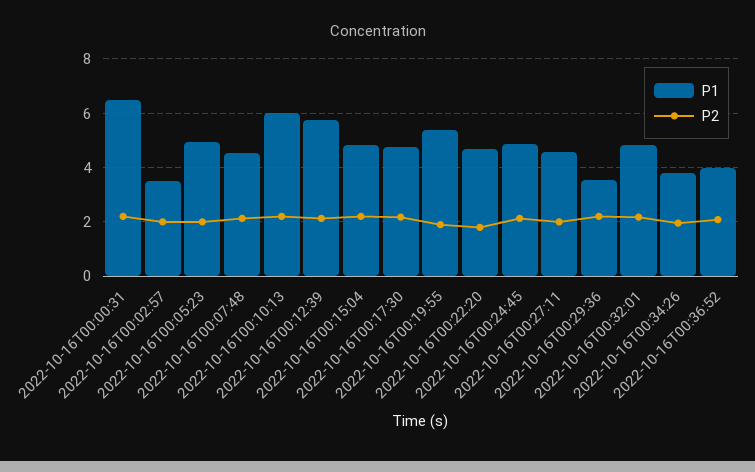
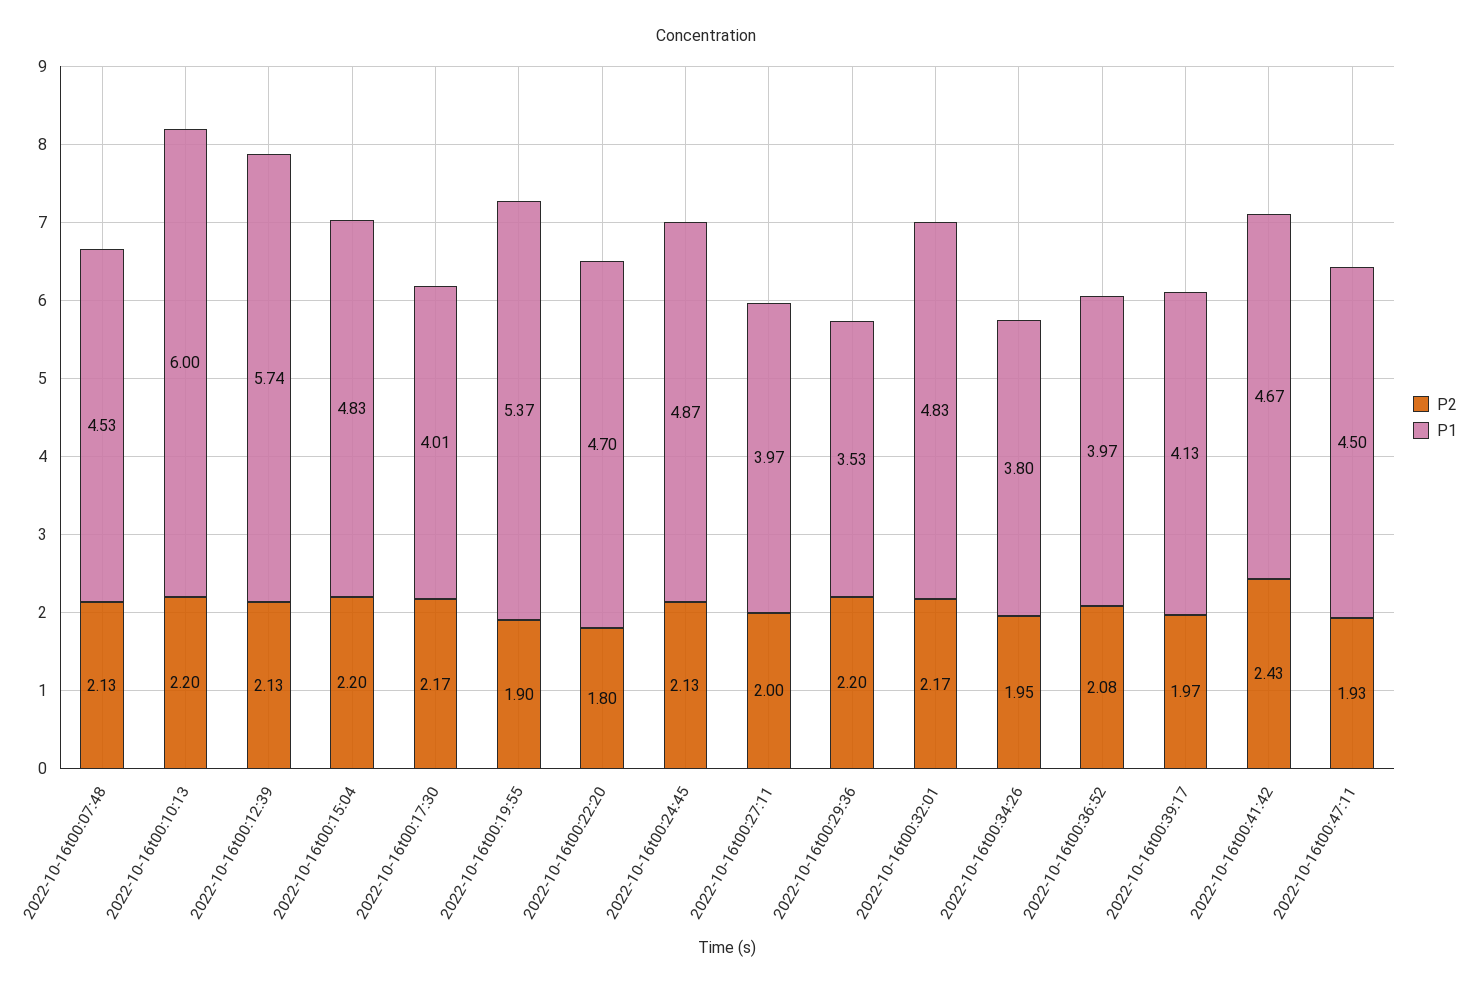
P1, 2022-10-16T00:00:31: 6.5 -> none
P2, 2022-10-16T00:00:31: 2.25 -> none
P1, 2022-10-16T00:02:57: 3.5 -> none
P2, 2022-10-16T00:02:57: 2 -> none
P1, 2022-10-16T00:05:23: 5 -> none
P2, 2022-10-16T00:05:23: 2 -> none
P1, 2022-10-16T00:17:30: 4.75 -> 4.01
P1, 2022-10-16T00:27:11: 4.5 -> 3.97
P2, 2022-10-16t00:39:17: none -> 1.97
P1, 2022-10-16t00:39:17: none -> 4.13
P2, 2022-10-16t00:41:42: none -> 2.43
P1, 2022-10-16t00:41:42: none -> 4.67
P2, 2022-10-16t00:47:11: none -> 1.93
P1, 2022-10-16t00:47:11: none -> 4.5

